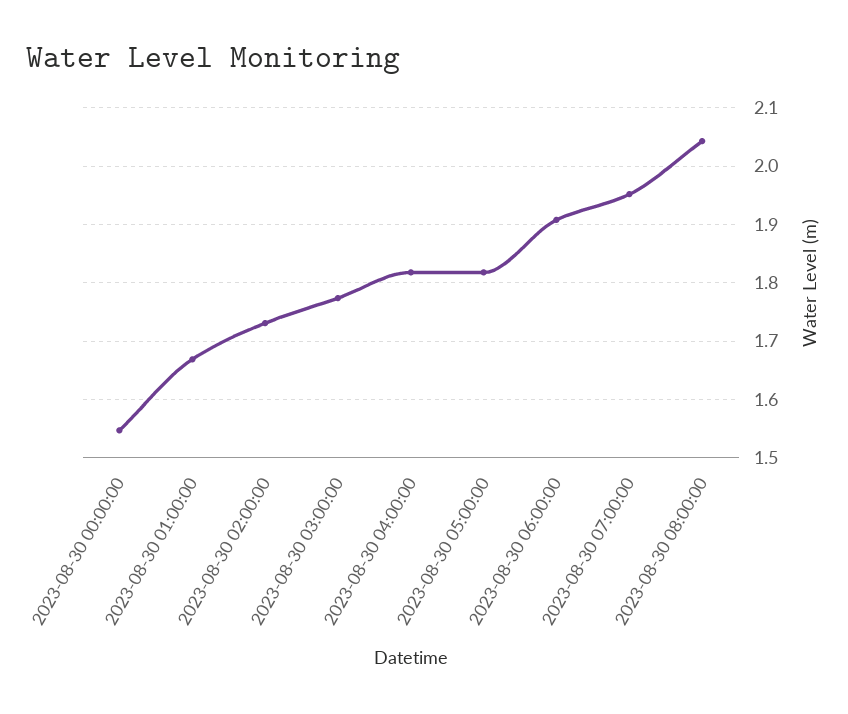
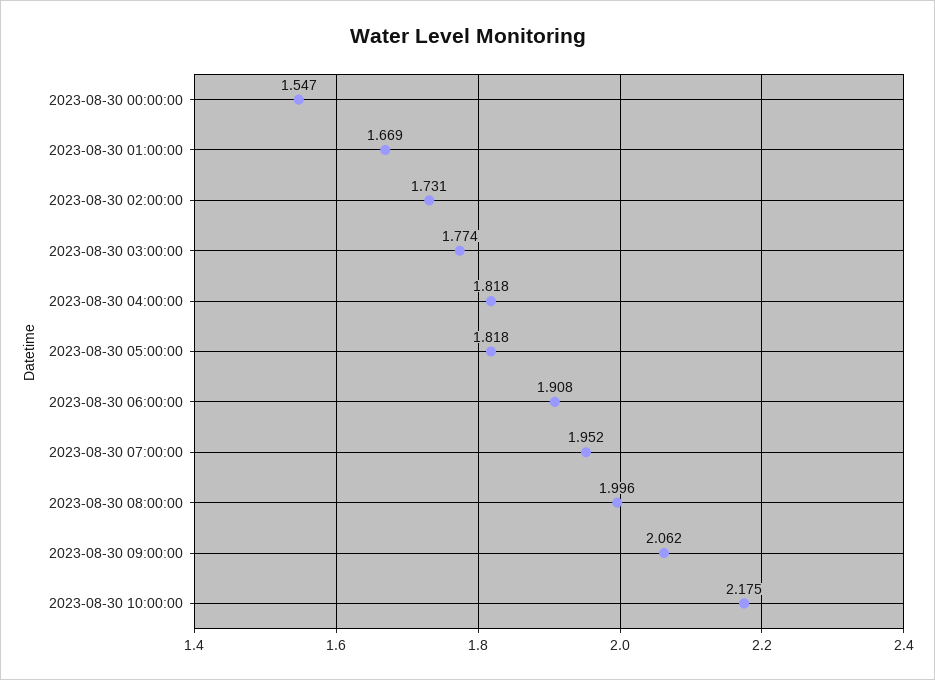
2023-08-30 08:00:00: 2.04 -> 1.996
2023-08-30 09:00:00: none -> 2.062
2023-08-30 10:00:00: none -> 2.175

